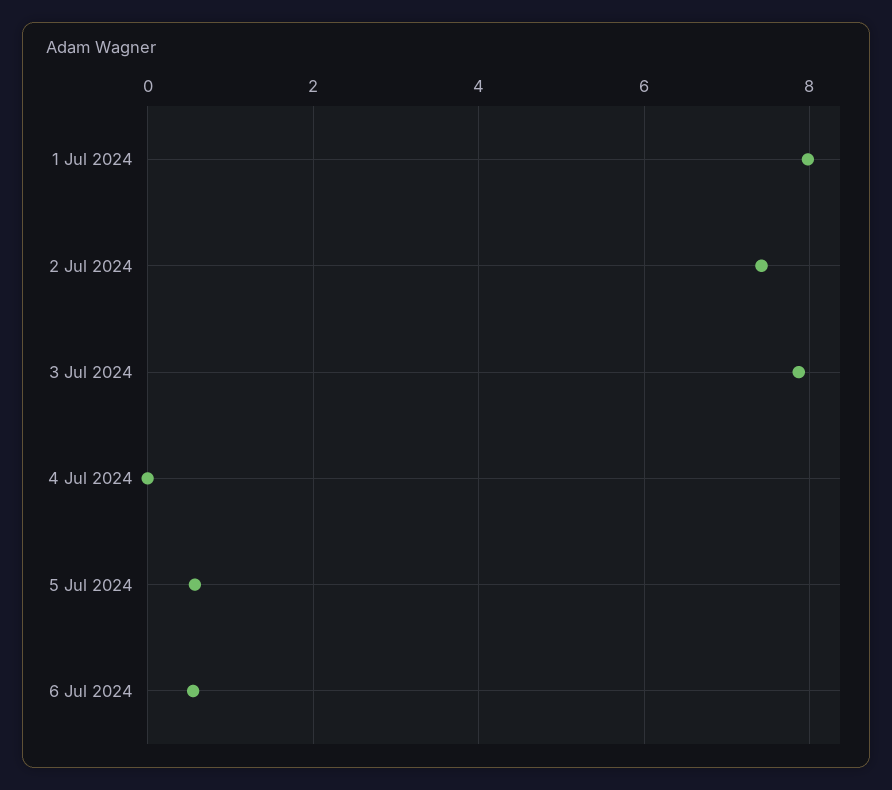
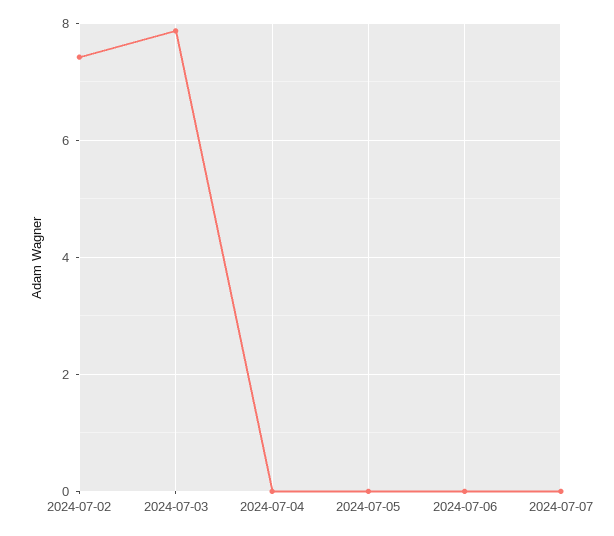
1 Jul 2024: 8 -> none
5 Jul 2024: 0.6 -> 0
6 Jul 2024: 0.6 -> 0
2024-07-07: none -> 0

